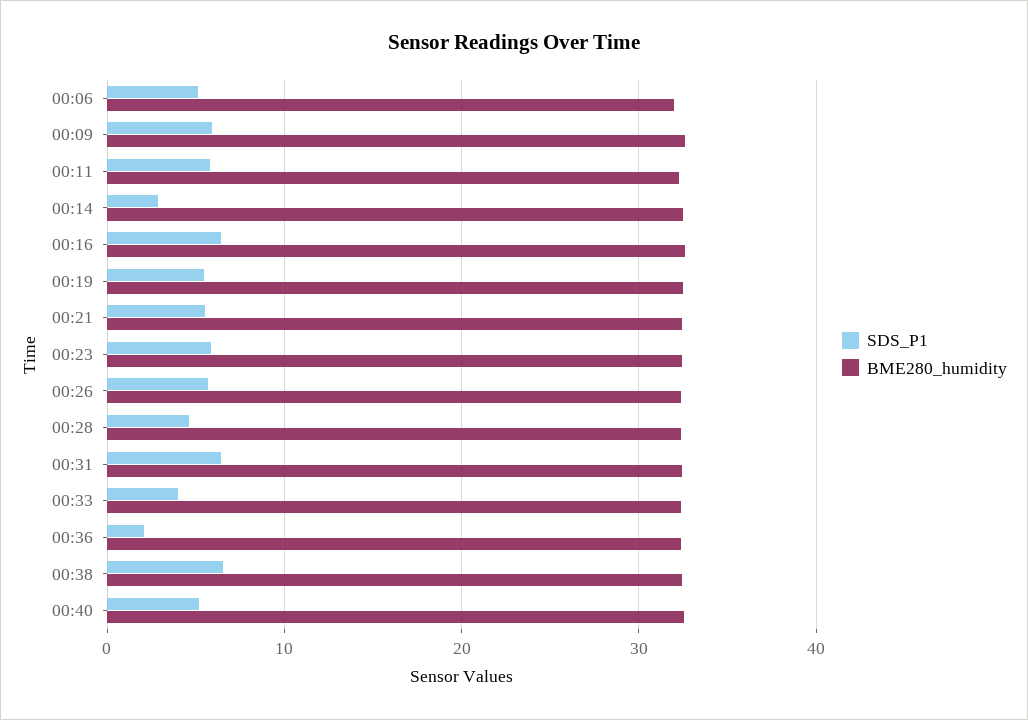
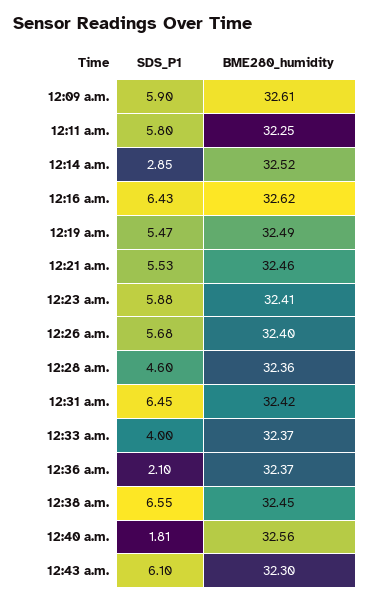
SDS_P1, 00:06: 5 -> none
BME280_humidity, 00:06: 32 -> none
SDS_P1, 00:40: 5 -> 1.81
SDS_P1, 12:43 a.m.: none -> 6.1
BME280_humidity, 12:43 a.m.: none -> 32.3

